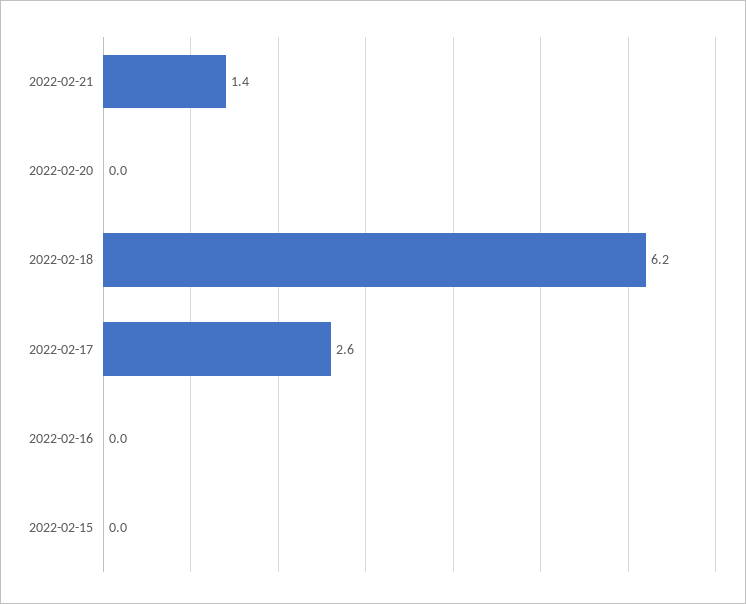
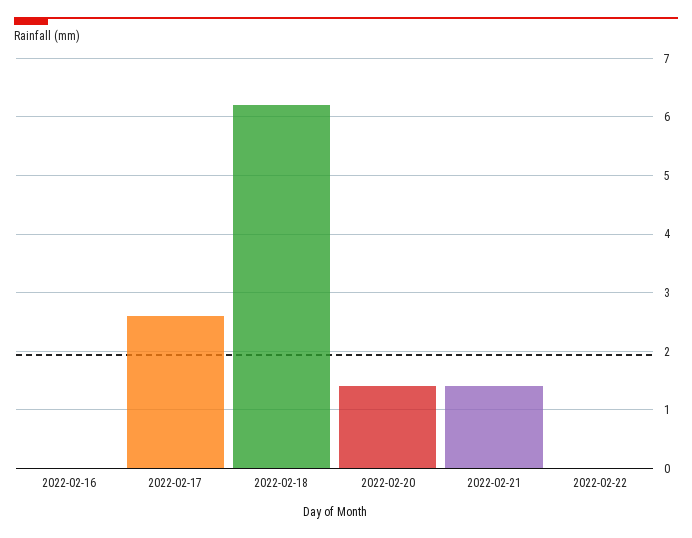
2022-02-20: 0 -> 1.5
2022-02-15: 0 -> none
2022-02-22: none -> 0

